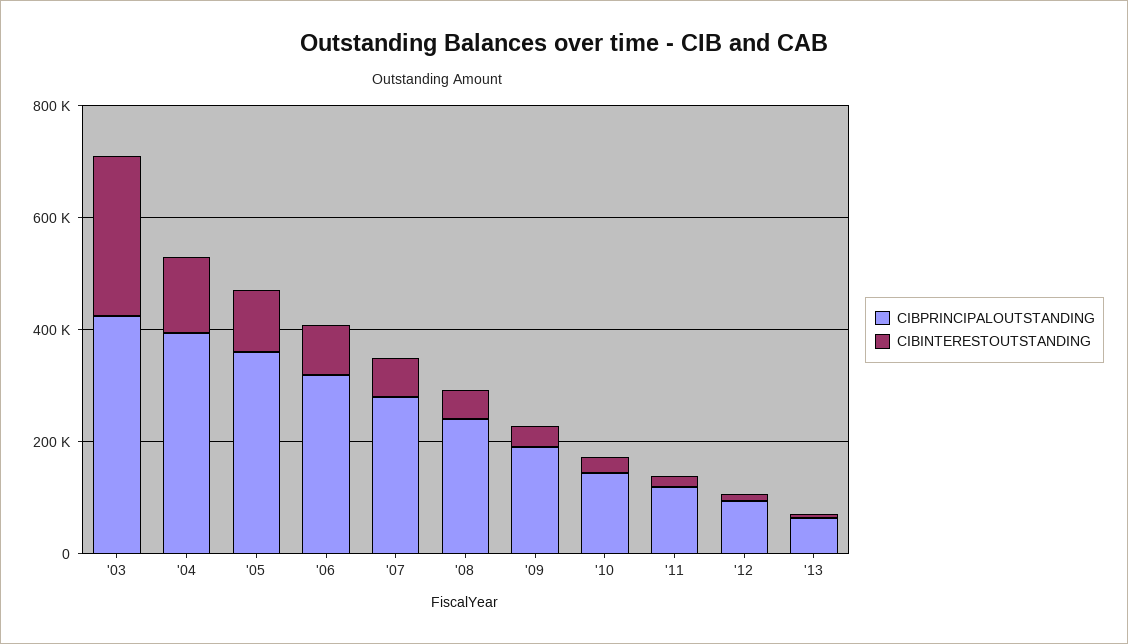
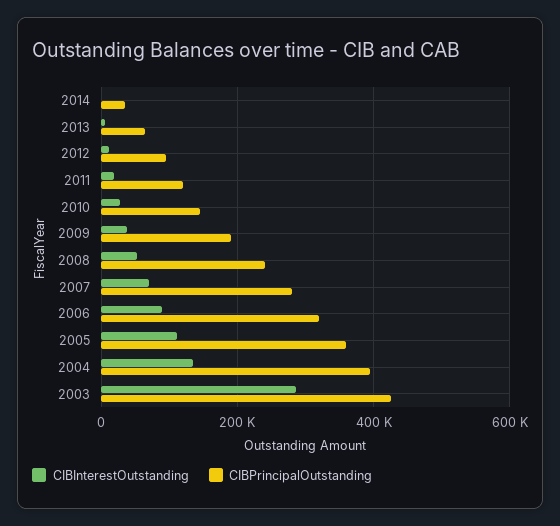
CIBINTERESTOUTSTANDING, 2014: none -> 0
CIBPRINCIPALOUTSTANDING, 2014: none -> 40000

